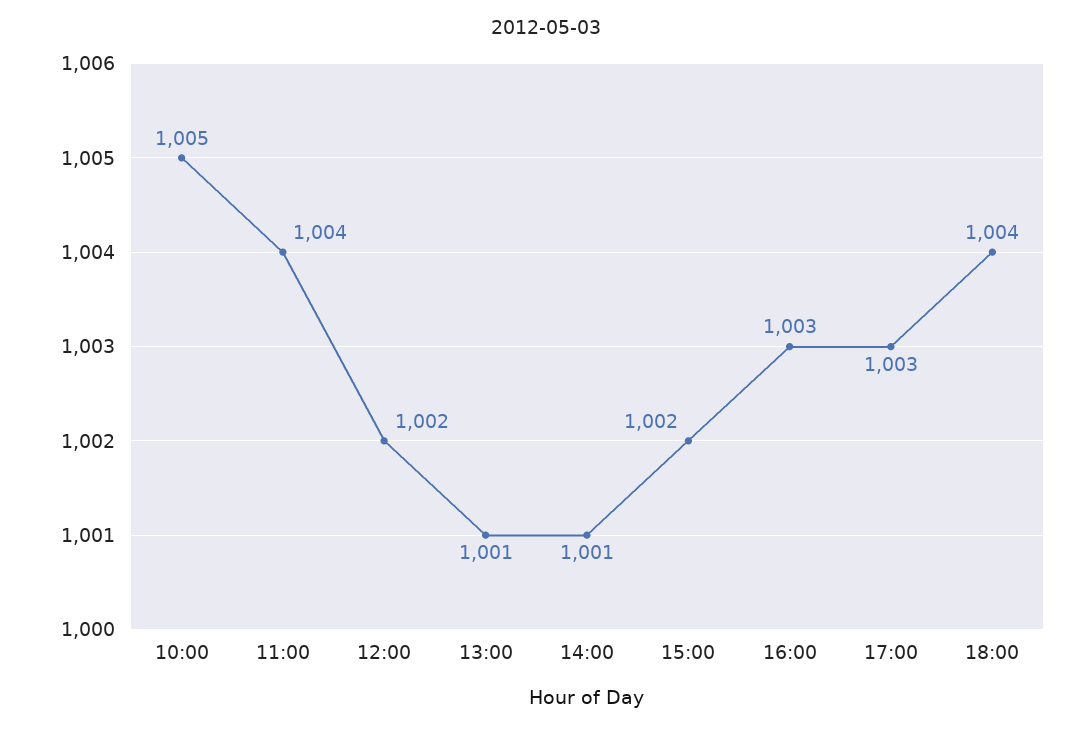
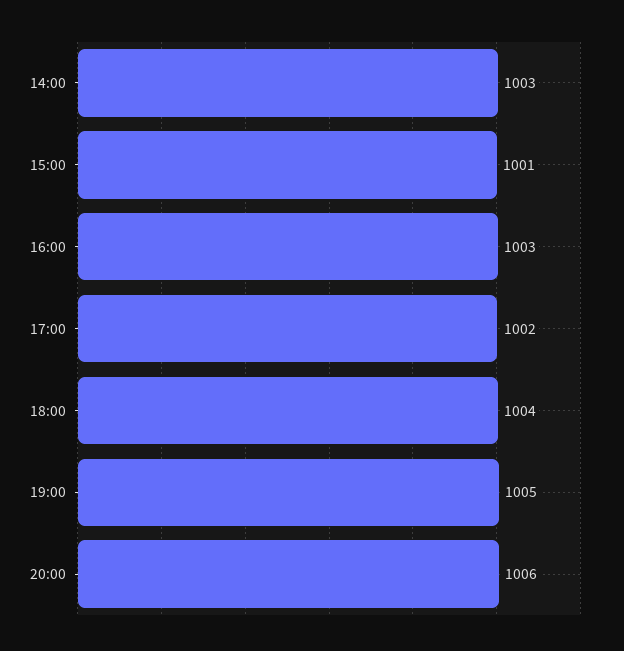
10:00: 1005 -> none
11:00: 1004 -> none
12:00: 1002 -> none
13:00: 1001 -> none
14:00: 1001 -> 1003
15:00: 1002 -> 1001
17:00: 1003 -> 1002
19:00: none -> 1005
20:00: none -> 1006

